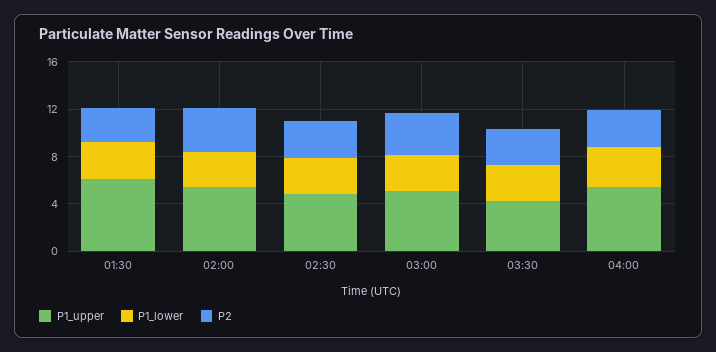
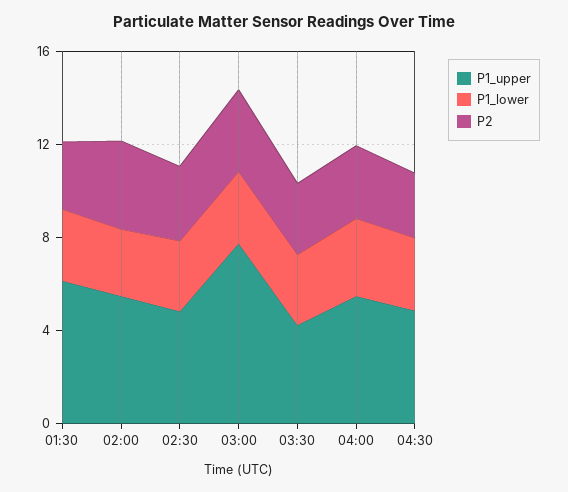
P1_upper, 03:00: 5 -> 8
P1_upper, 04:30: none -> 5
P1_lower, 04:30: none -> 3
P2, 04:30: none -> 3

